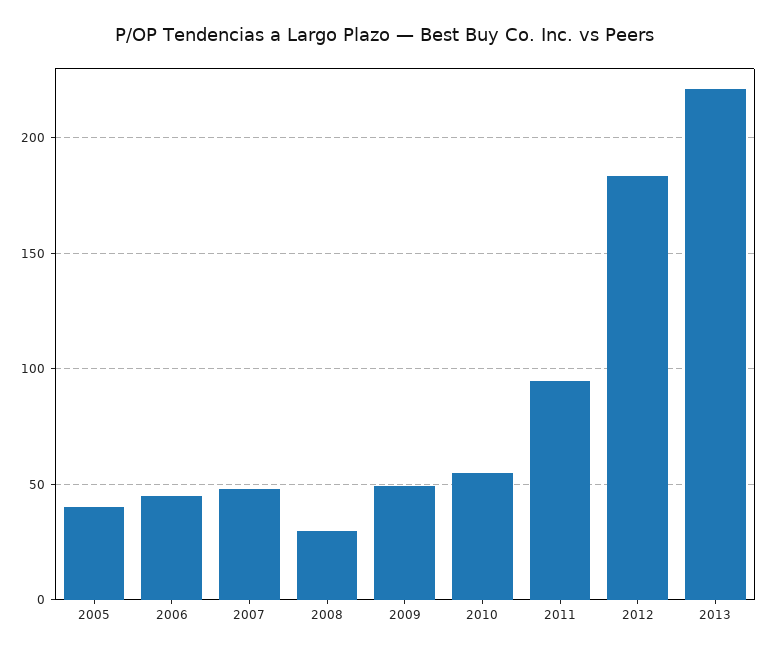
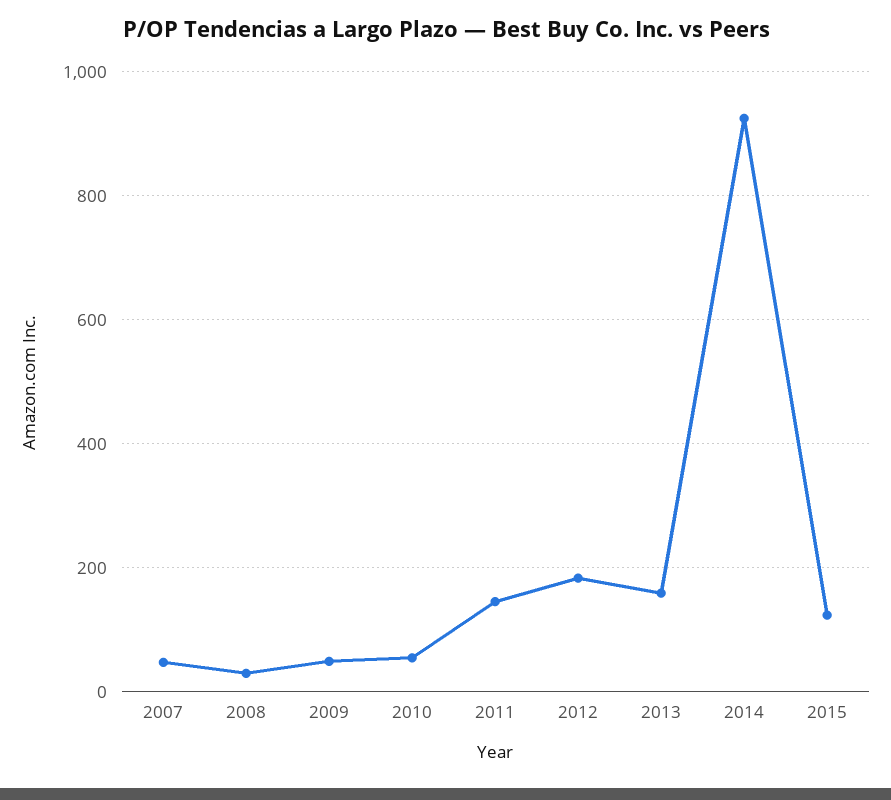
2005: 40 -> none
2006: 45 -> none
2011: 95 -> 140
2013: 220 -> 160
2014: none -> 920
2015: none -> 120

